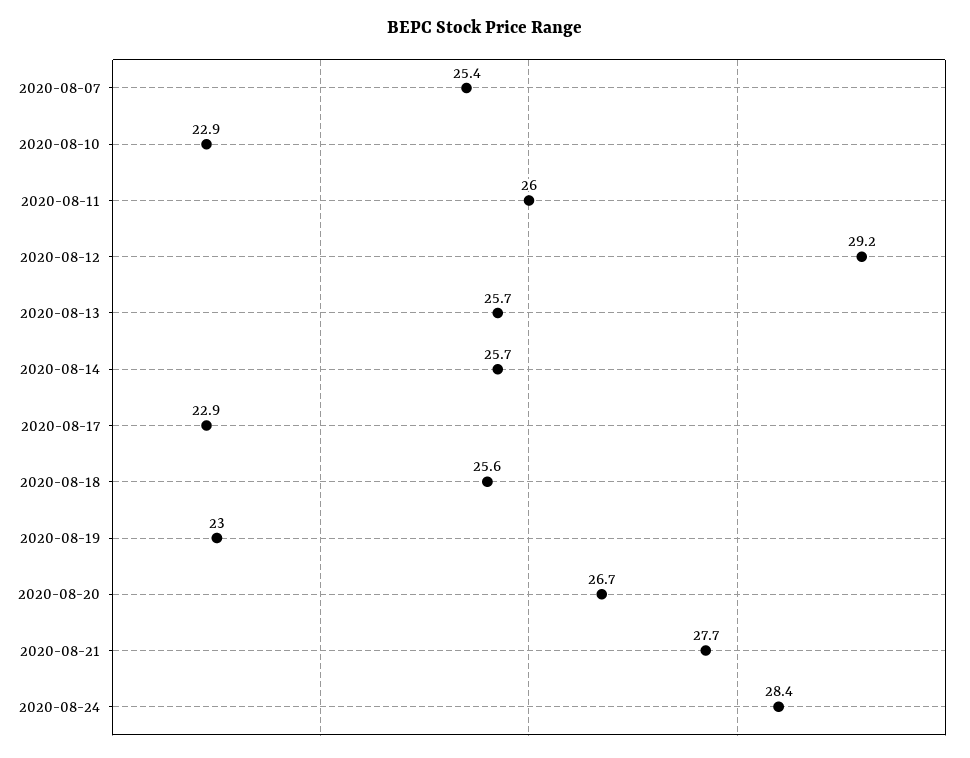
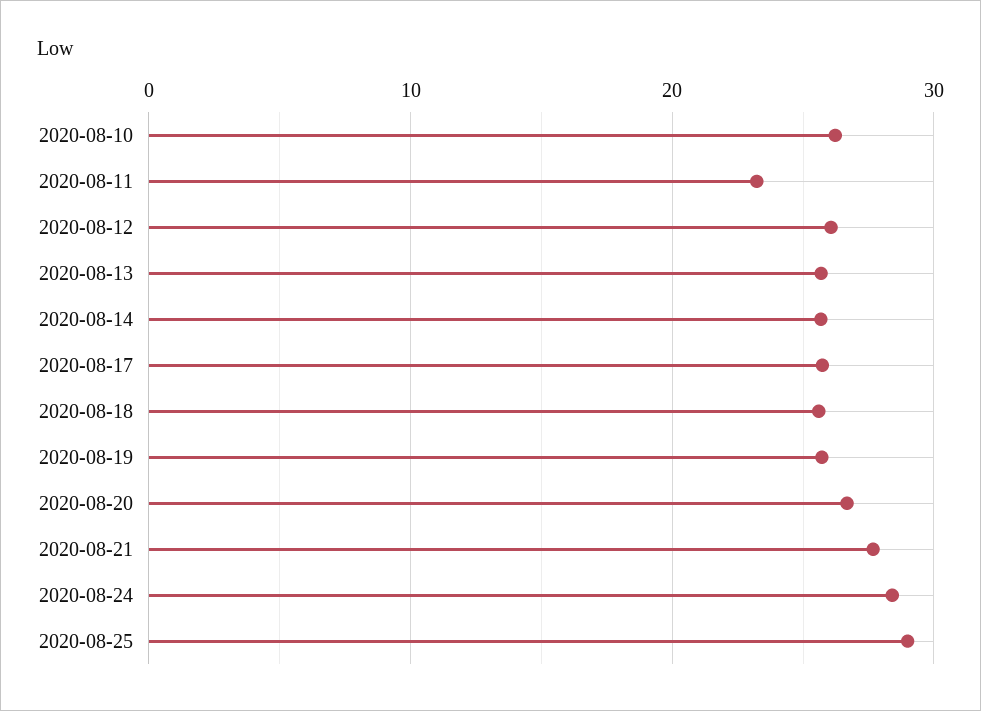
2020-08-07: 25.4 -> none
2020-08-10: 22.9 -> 26
2020-08-11: 26 -> 23
2020-08-12: 29.2 -> 26
2020-08-17: 22.9 -> 26
2020-08-19: 23 -> 26
2020-08-25: none -> 29

